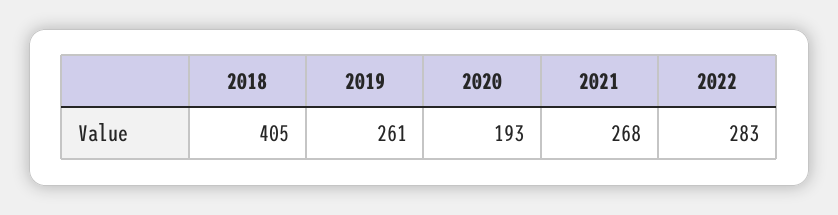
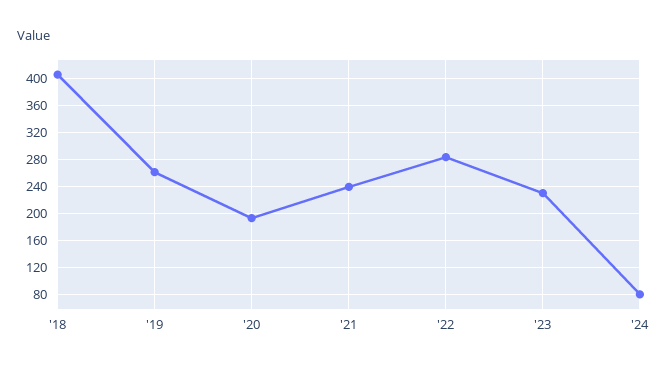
2021: 268 -> 240
'23: none -> 230
'24: none -> 80

